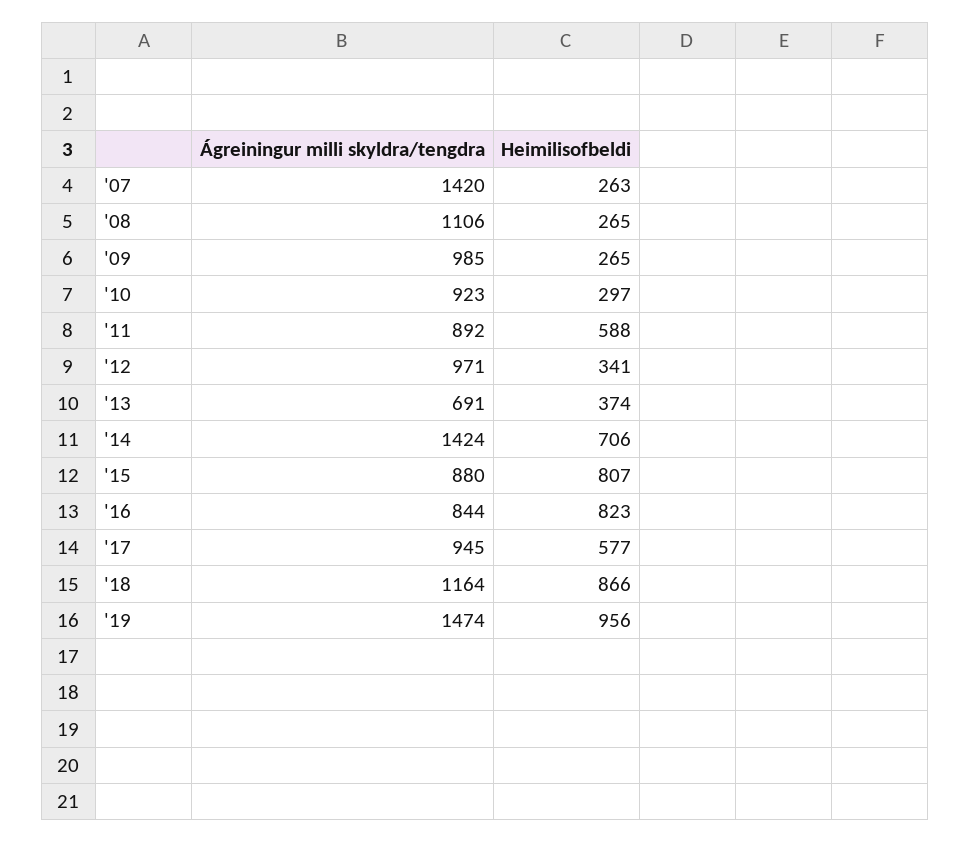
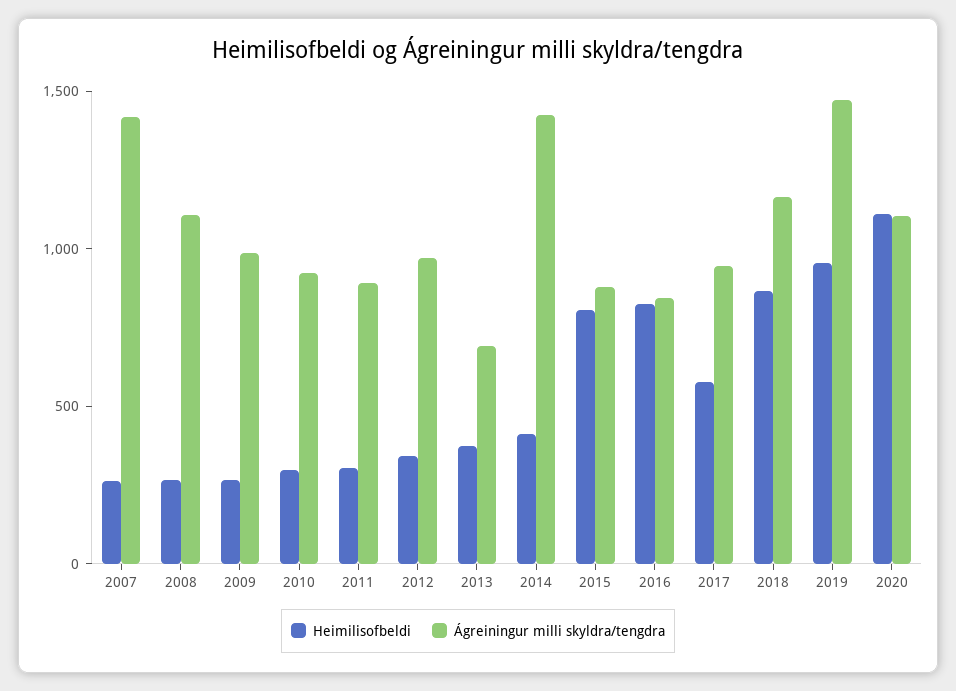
Heimilisofbeldi, '11: 588 -> 300
Heimilisofbeldi, '14: 706 -> 400
Heimilisofbeldi, 2020: none -> 1100
Ágreiningur milli skyldra/tengdra, 2020: none -> 1100

